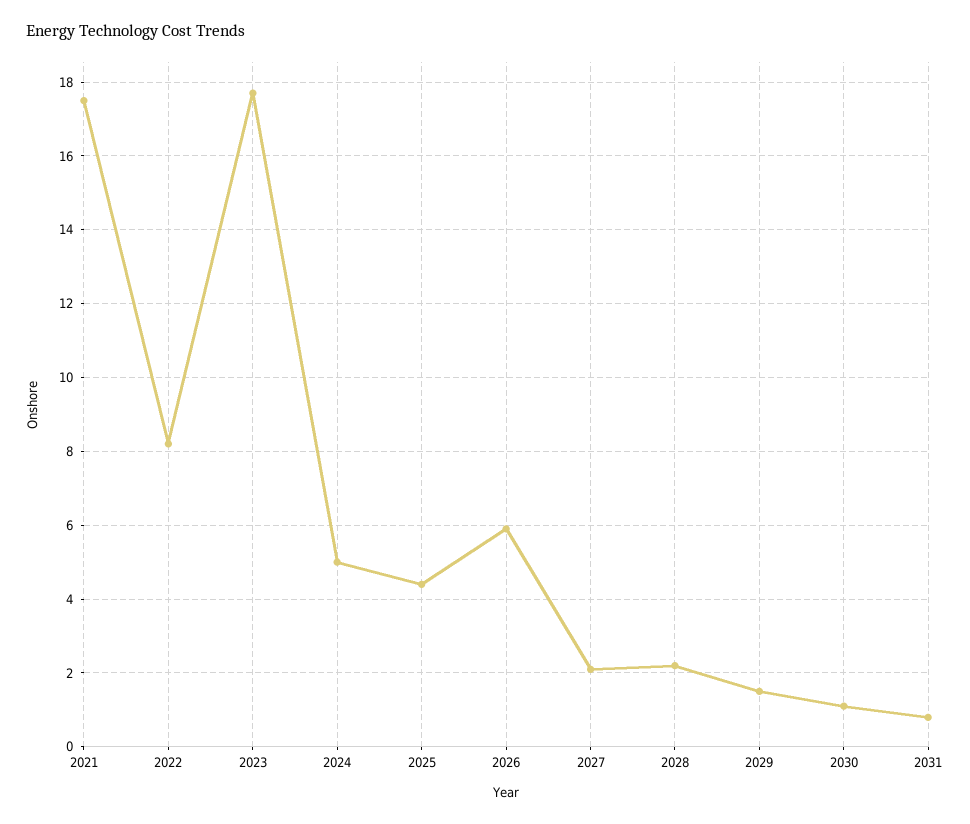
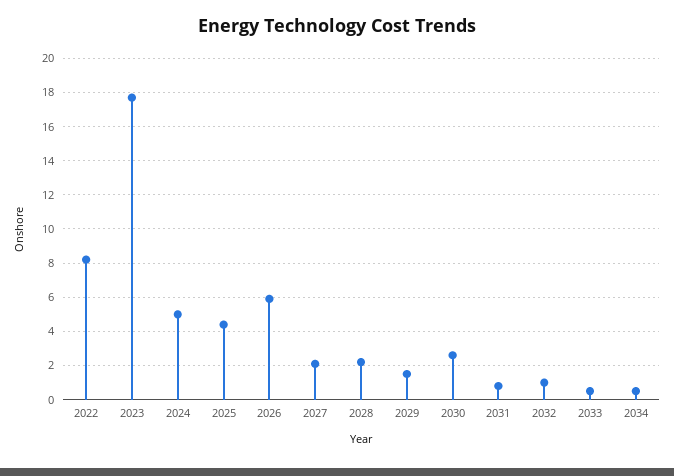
2021: 17.5 -> none
2030: 1 -> 2.5
2032: none -> 1
2033: none -> 0.5
2034: none -> 0.5

